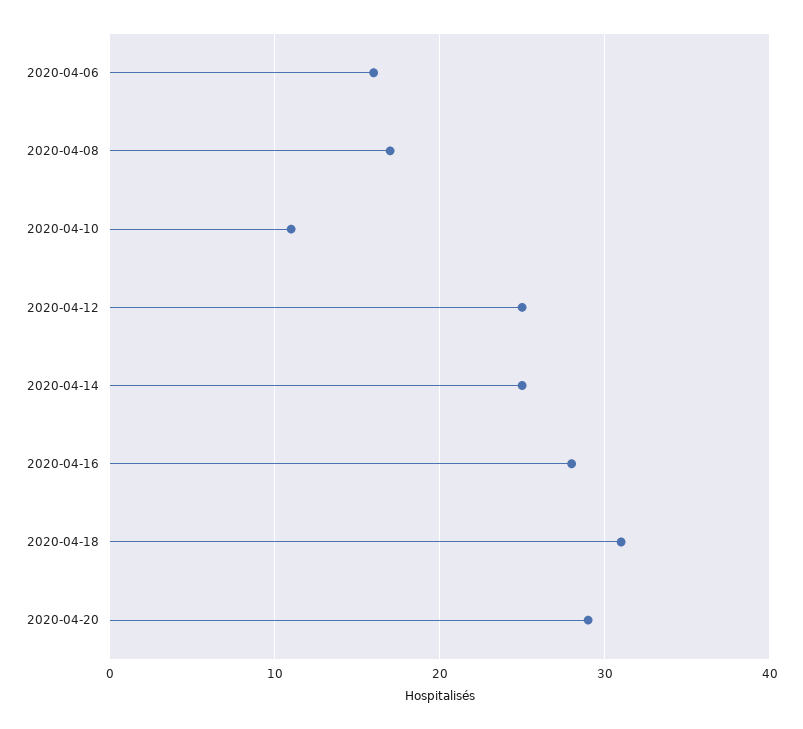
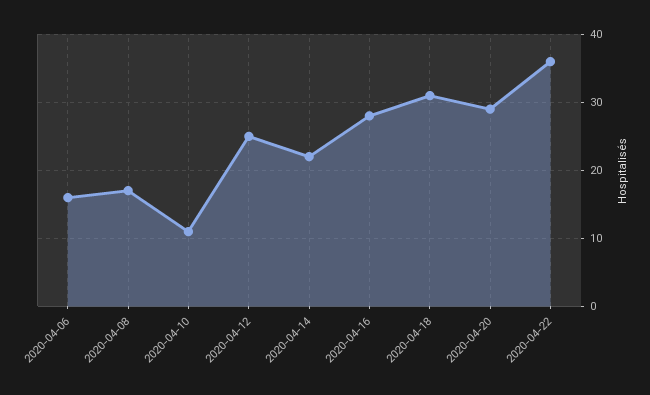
2020-04-14: 25 -> 22
2020-04-22: none -> 36

